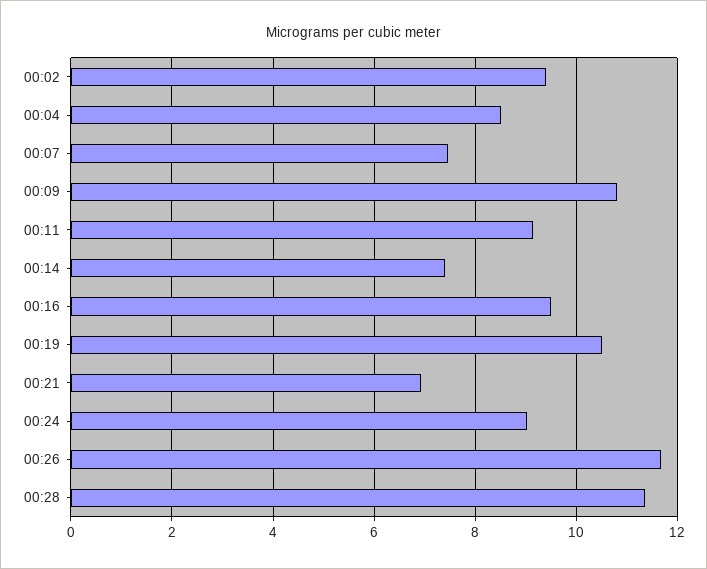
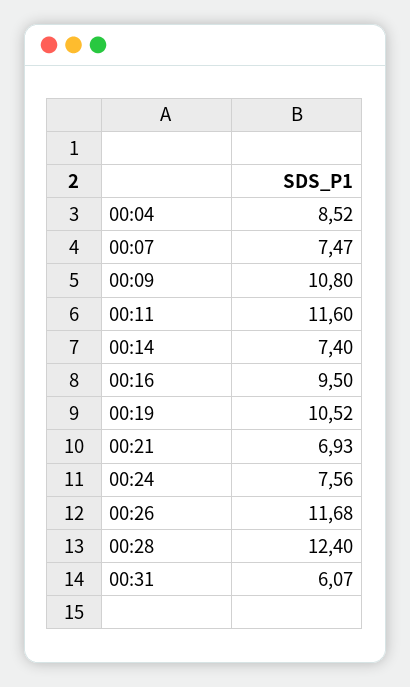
00:02: 9.4 -> none
00:11: 9.2 -> 11.6
00:24: 9 -> 7.56
00:28: 11.4 -> 12.4
00:31: none -> 6.07

